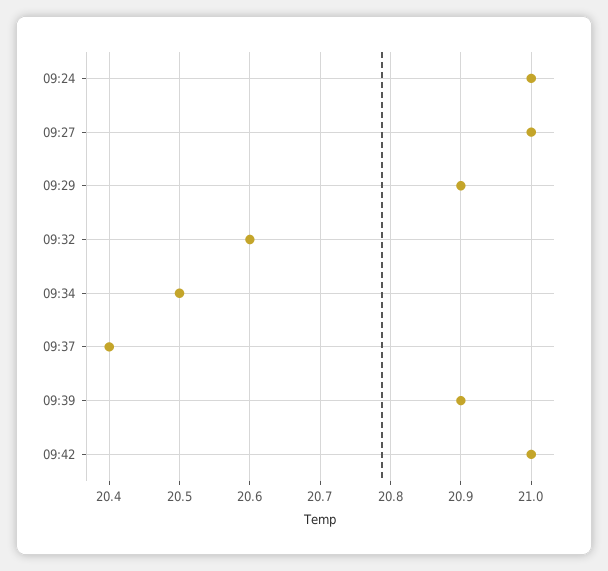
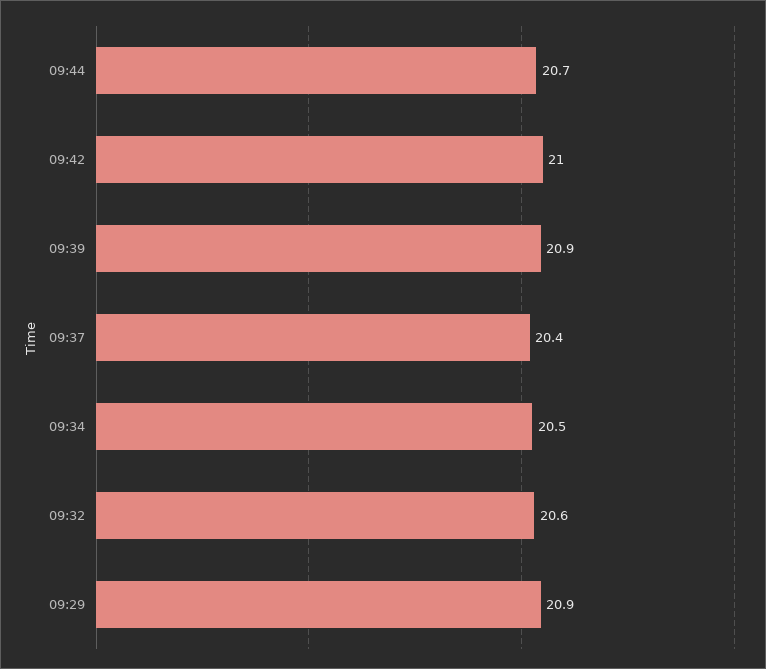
09:24: 21 -> none
09:27: 21 -> none
09:44: none -> 20.7

